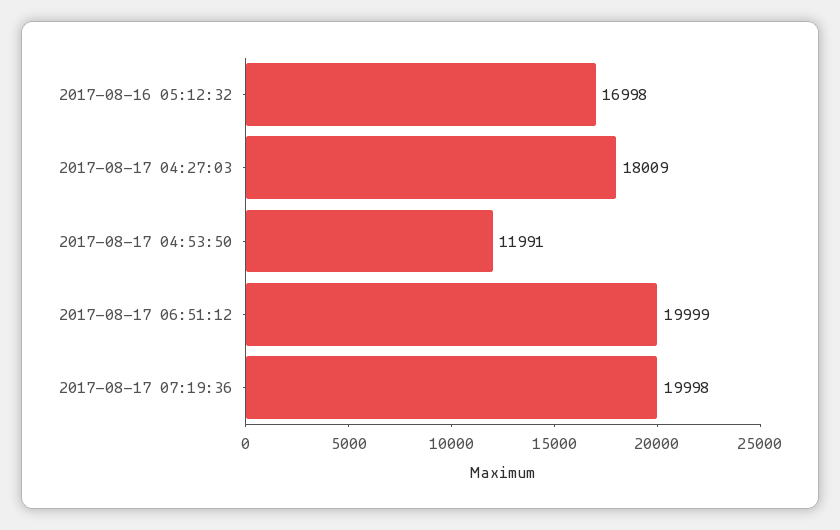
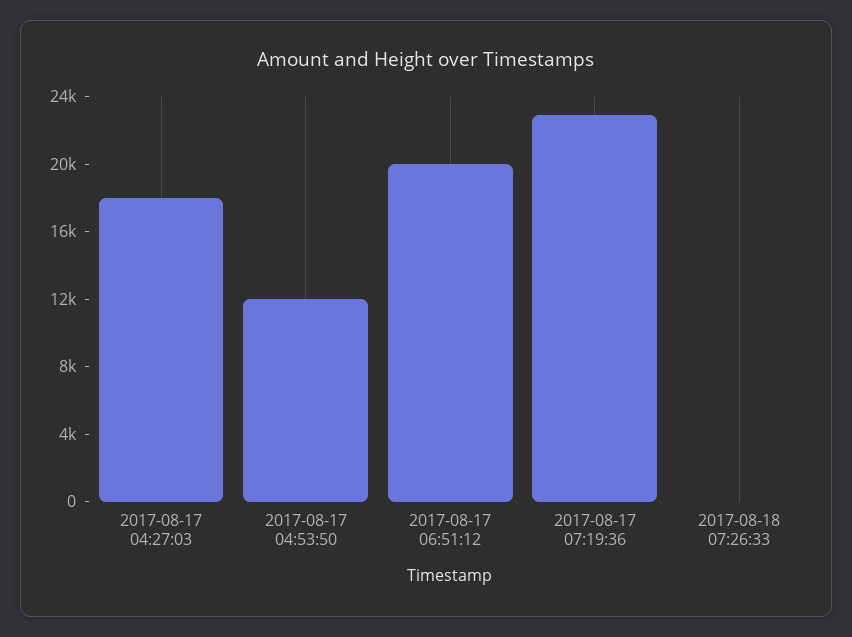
2017-08-16 05:12:32: 16998 -> none
2017-08-17 07:19:36: 19998 -> 23000
2017-08-18 07:26:33: none -> 0

